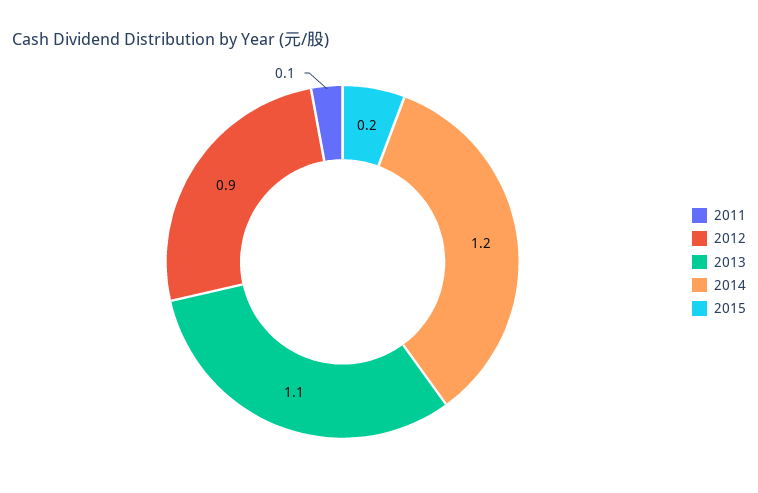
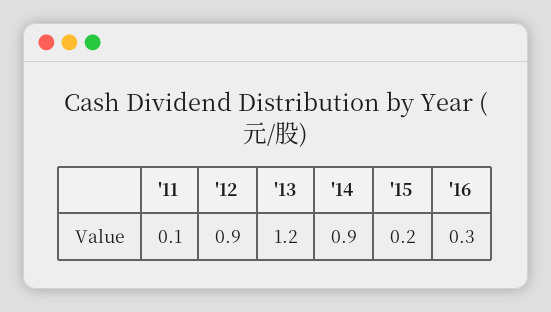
2013: 1.1 -> 1.2
2014: 1.2 -> 0.9
'16: none -> 0.3

